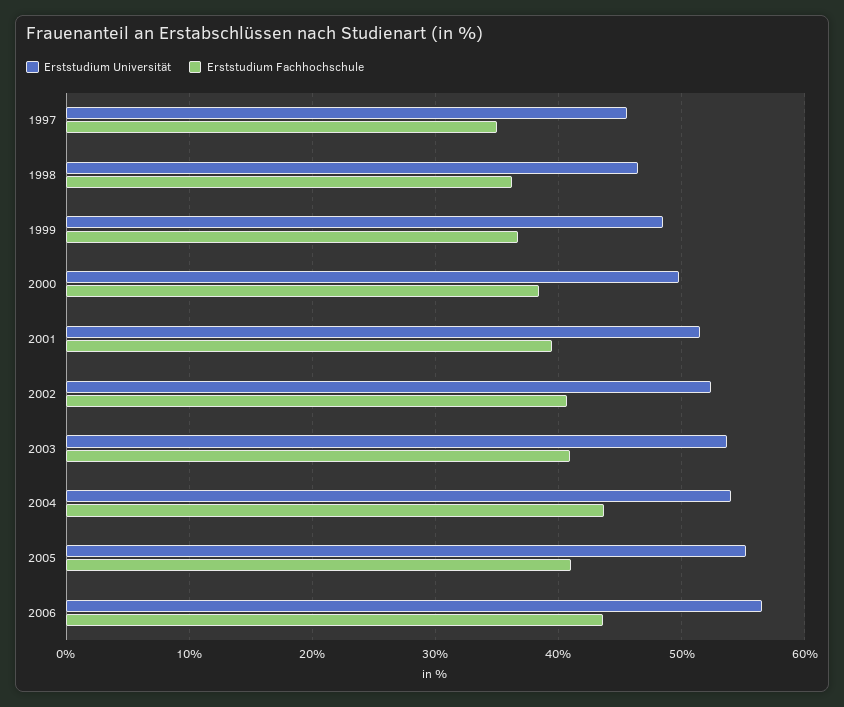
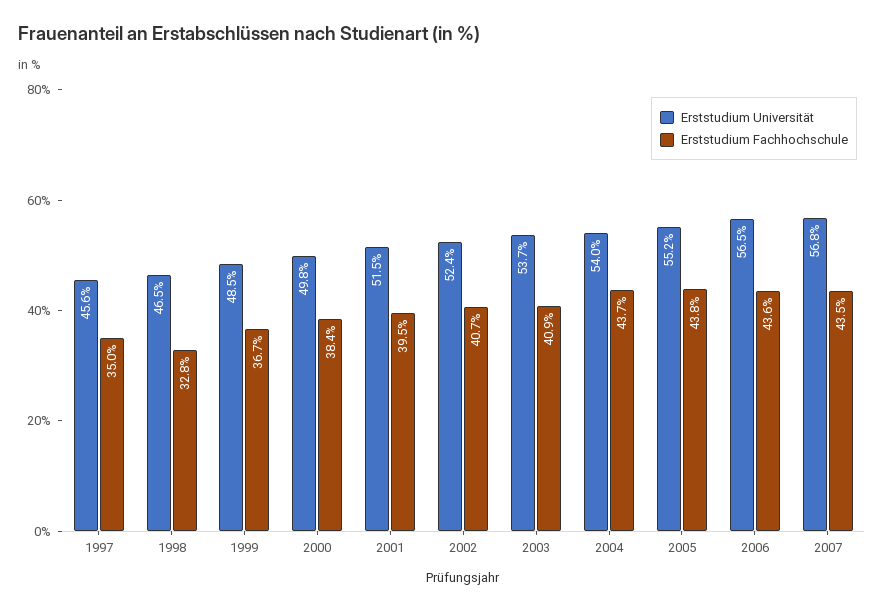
Erststudium Fachhochschule, 1998: 36 -> 32.8
Erststudium Fachhochschule, 2005: 41 -> 43.8
Erststudium Universität, 2007: none -> 56.8
Erststudium Fachhochschule, 2007: none -> 43.5

